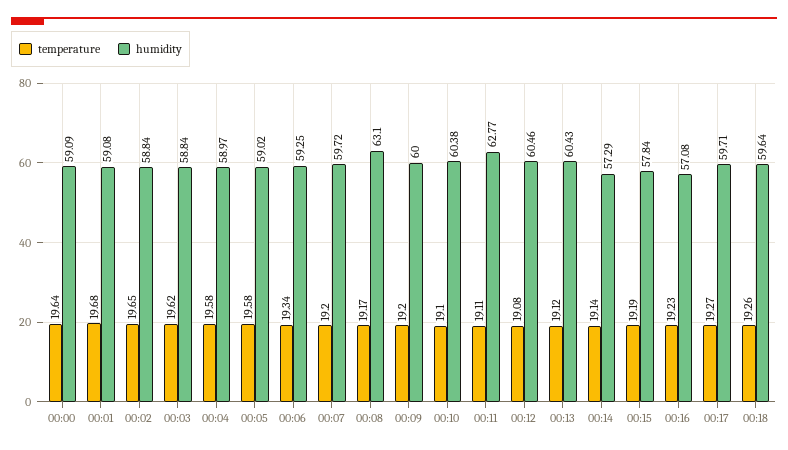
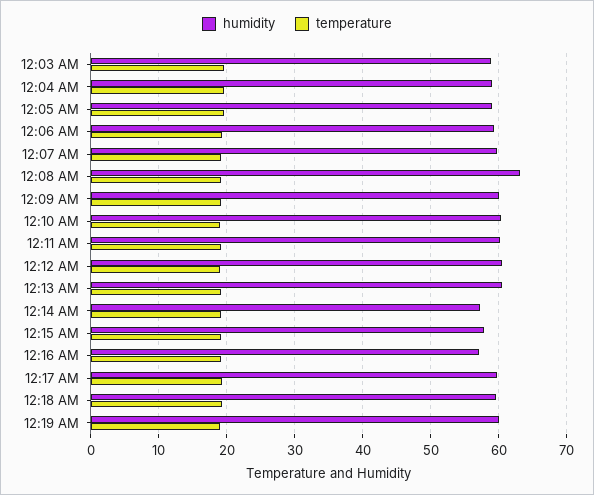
temperature, 00:00: 19.64 -> none
humidity, 00:00: 59.09 -> none
temperature, 00:01: 19.68 -> none
humidity, 00:01: 59.08 -> none
temperature, 00:02: 19.65 -> none
humidity, 00:02: 58.84 -> none
humidity, 00:11: 62.77 -> 60
humidity, 12:19 AM: none -> 60
temperature, 12:19 AM: none -> 19

